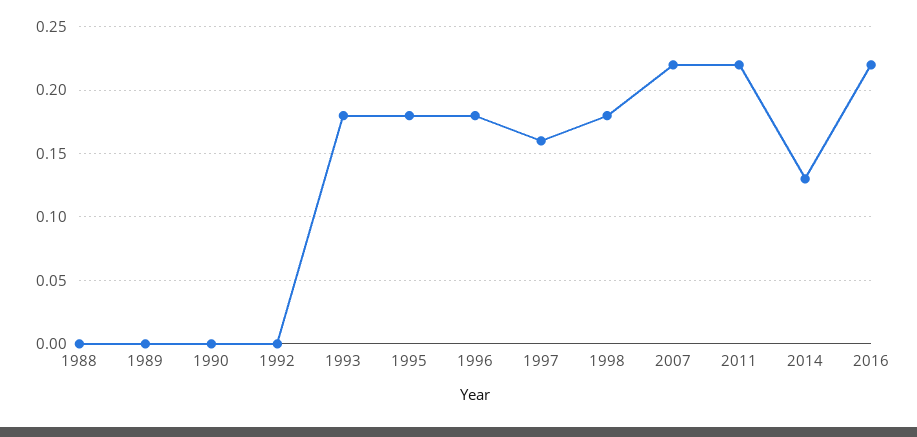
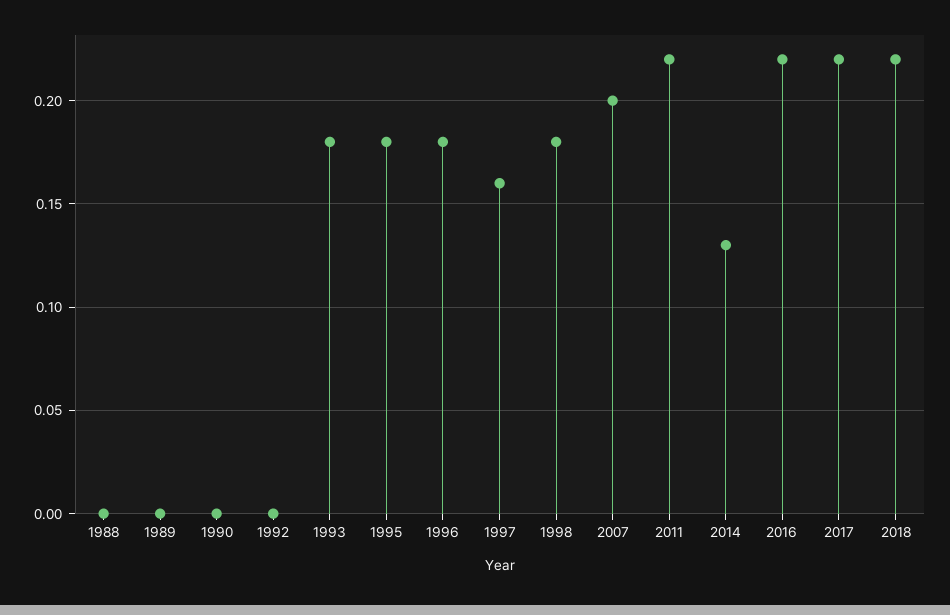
2007: 0.22 -> 0.2
2017: none -> 0.22
2018: none -> 0.22

